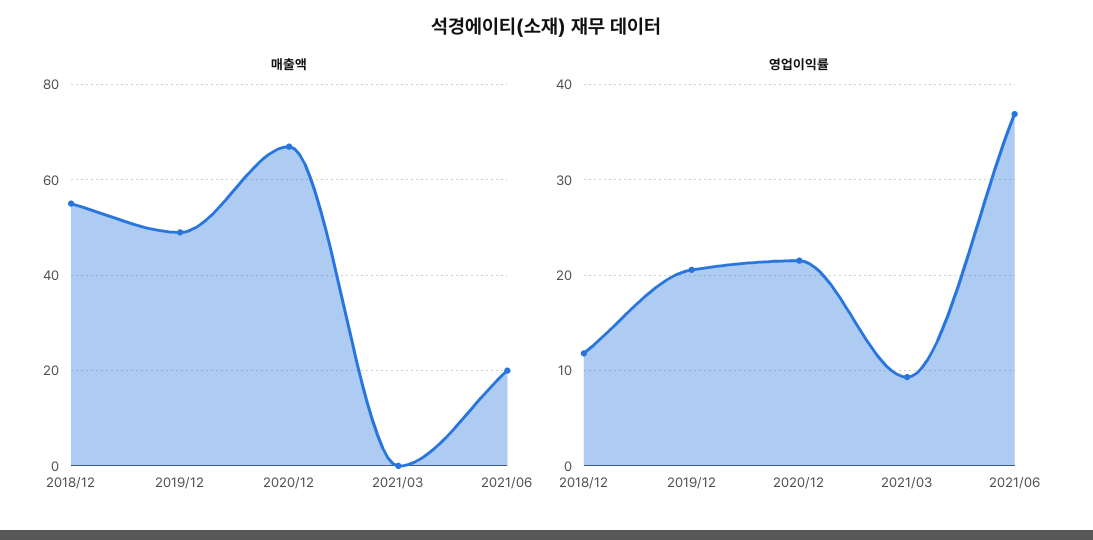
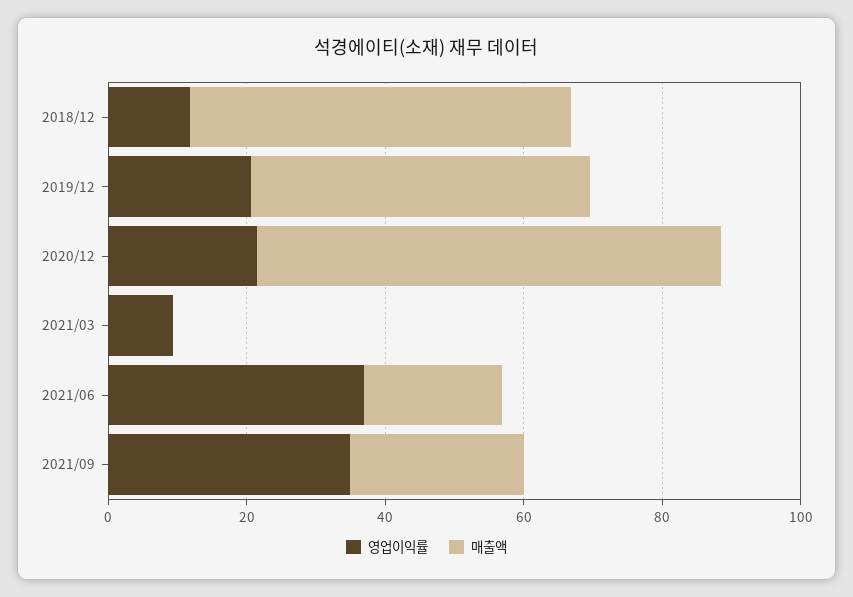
영업이익률, 2021/09: none -> 35
매출액, 2021/09: none -> 25

